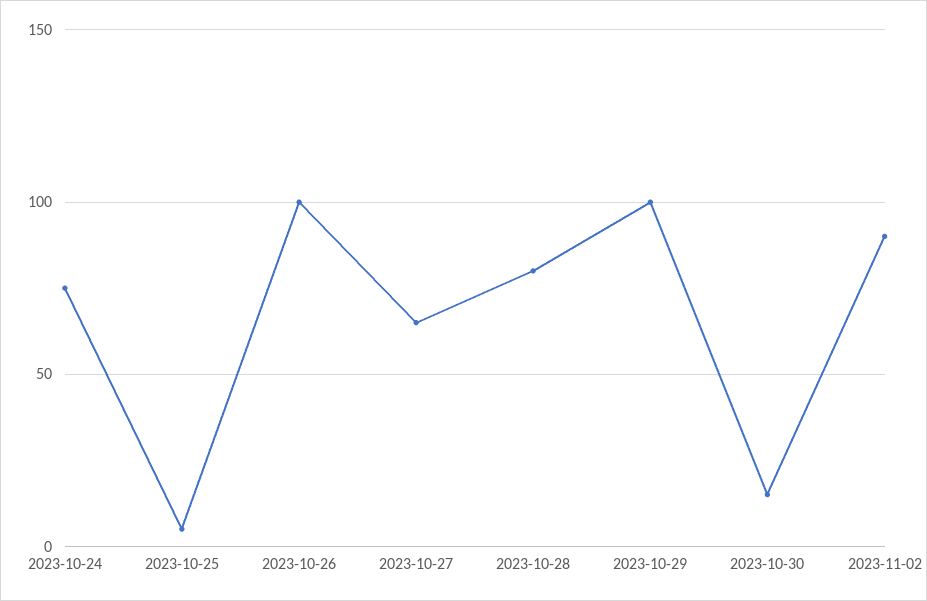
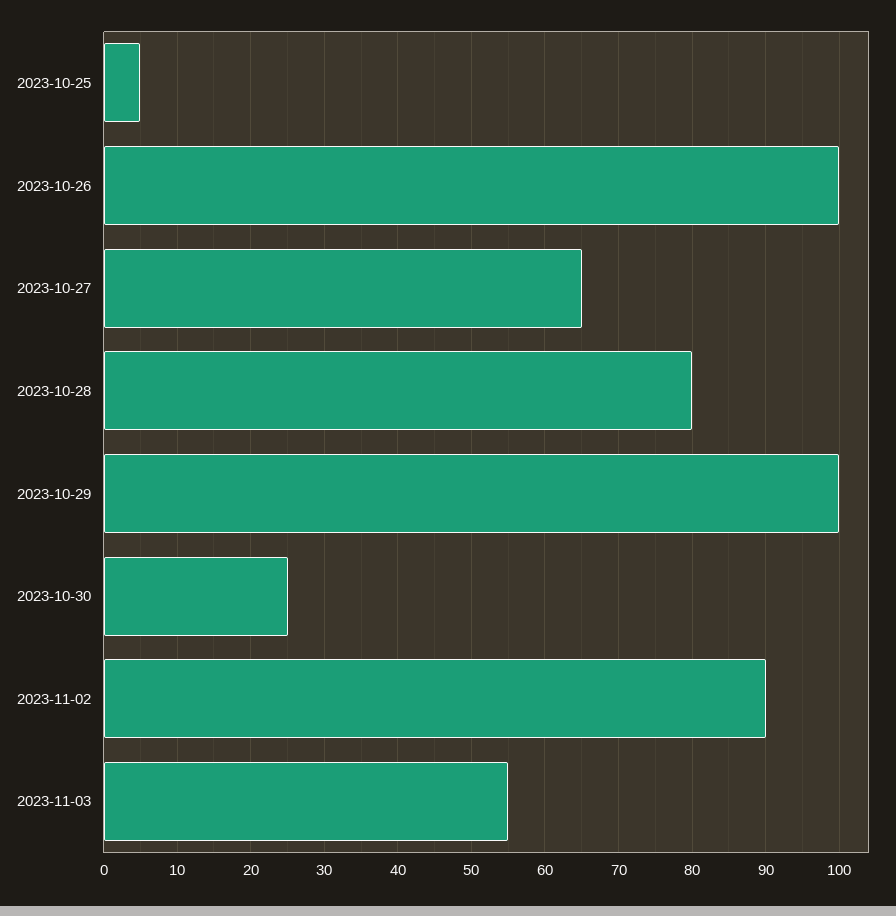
2023-10-24: 75 -> none
2023-10-30: 15 -> 25
2023-11-03: none -> 55

